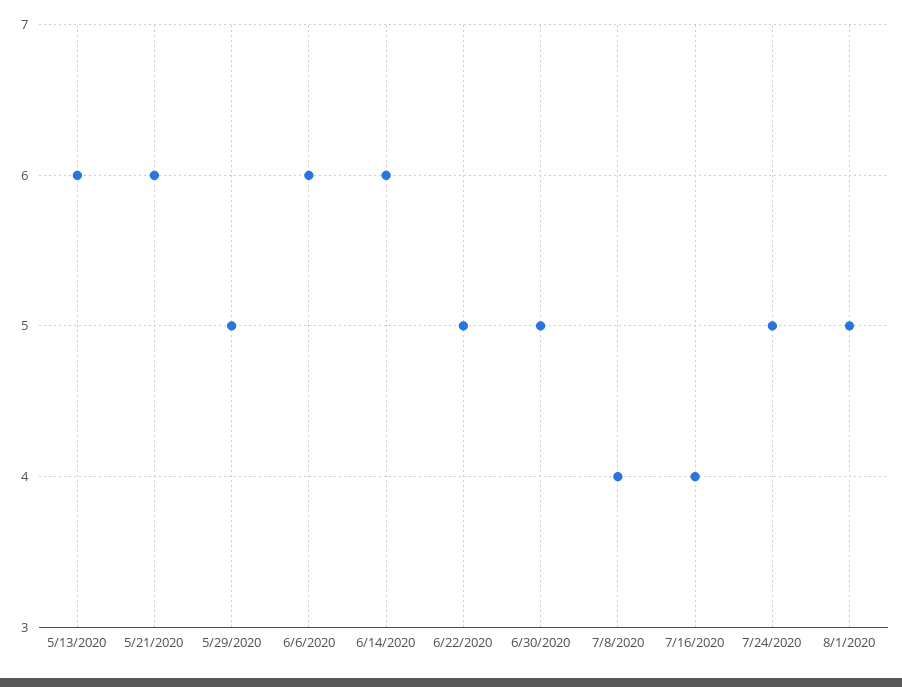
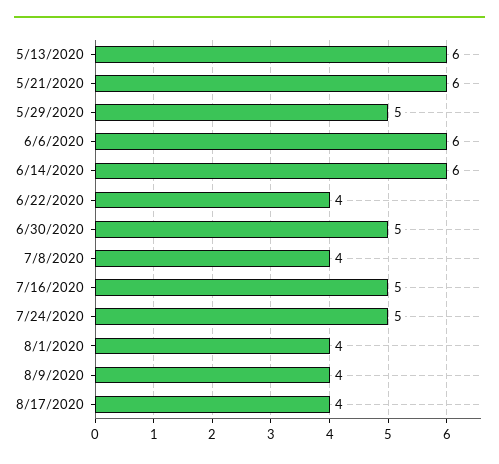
6/22/2020: 5 -> 4
7/16/2020: 4 -> 5
8/1/2020: 5 -> 4
8/9/2020: none -> 4
8/17/2020: none -> 4

